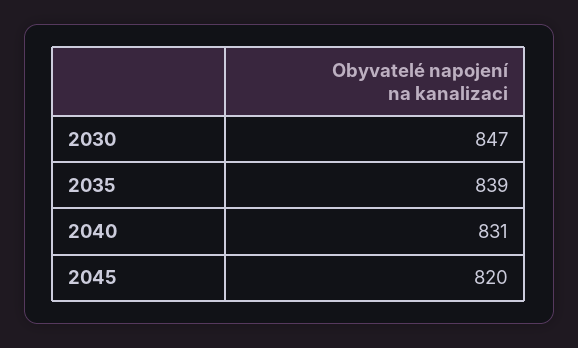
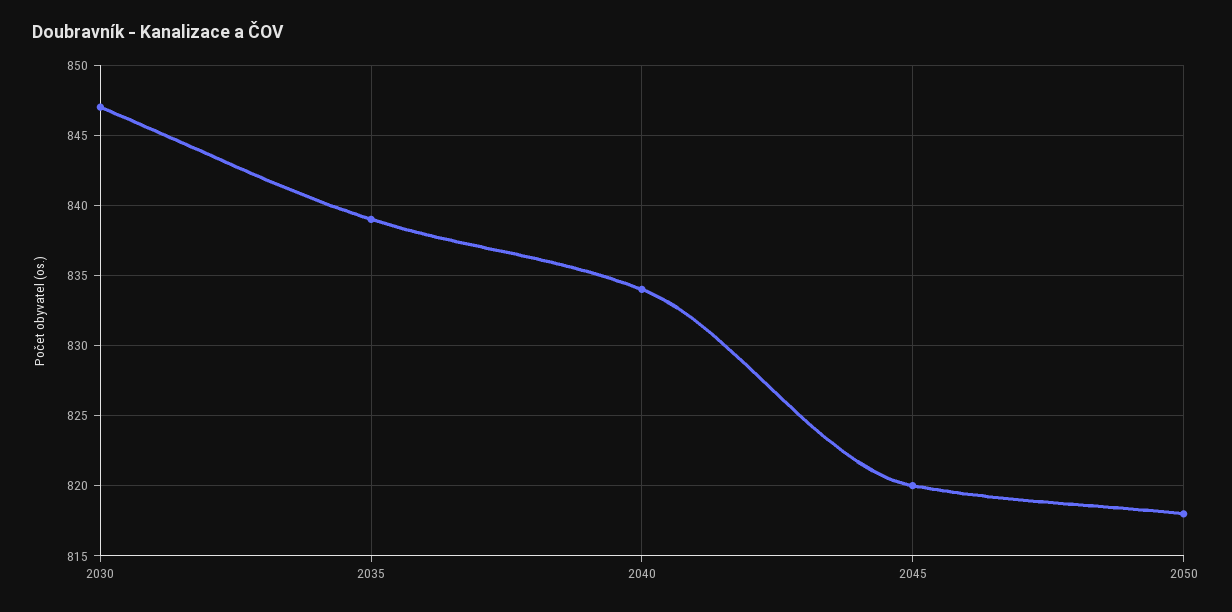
2040: 831 -> 834
2050: none -> 818

